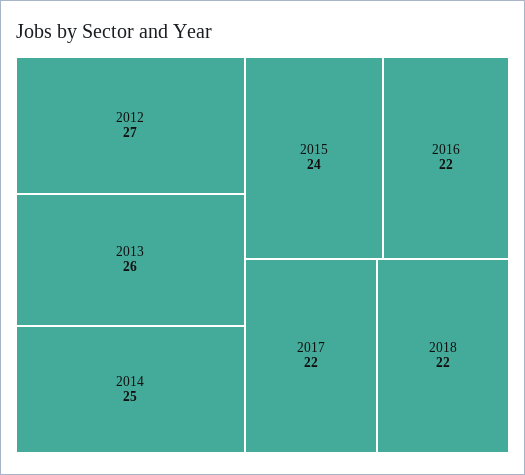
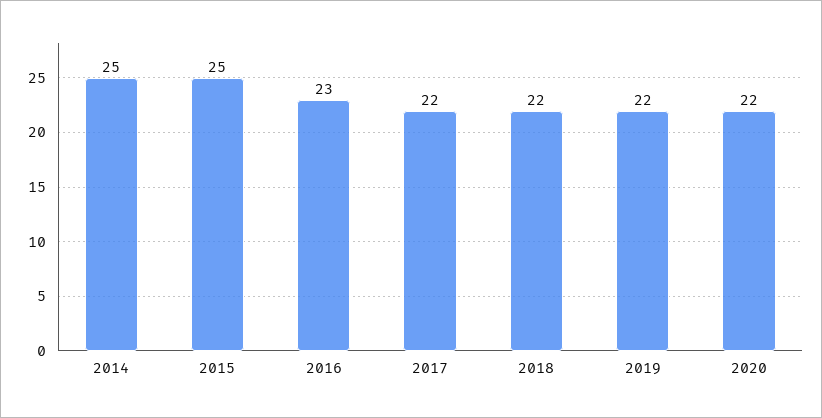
2012: 27 -> none
2013: 26 -> none
2015: 24 -> 25
2016: 22 -> 23
2019: none -> 22
2020: none -> 22

